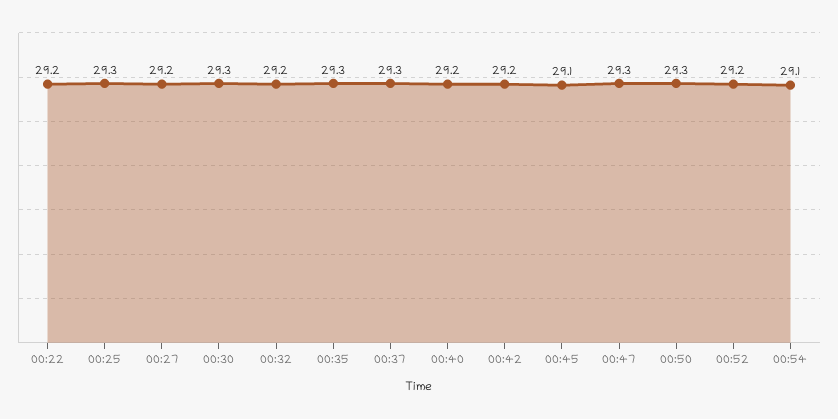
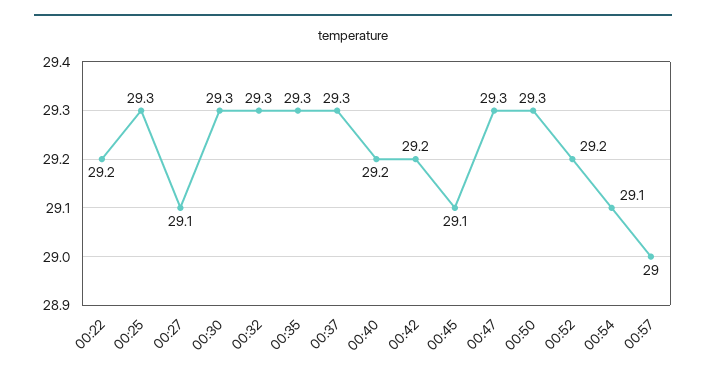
00:27: 29.2 -> 29.1
00:32: 29.2 -> 29.3
00:57: none -> 29

